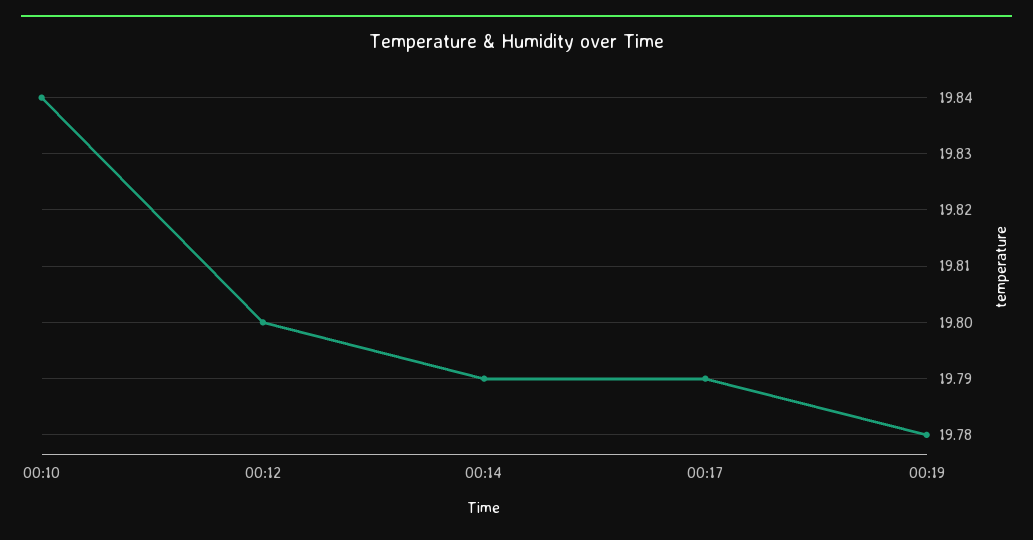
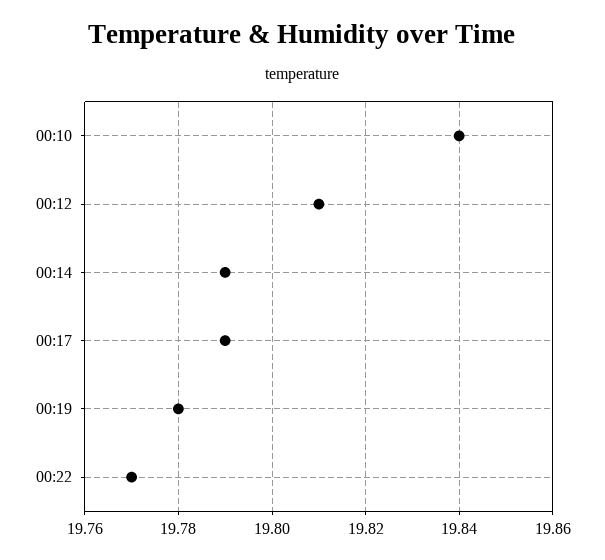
00:12: 19.8 -> 19.81
00:22: none -> 19.77

